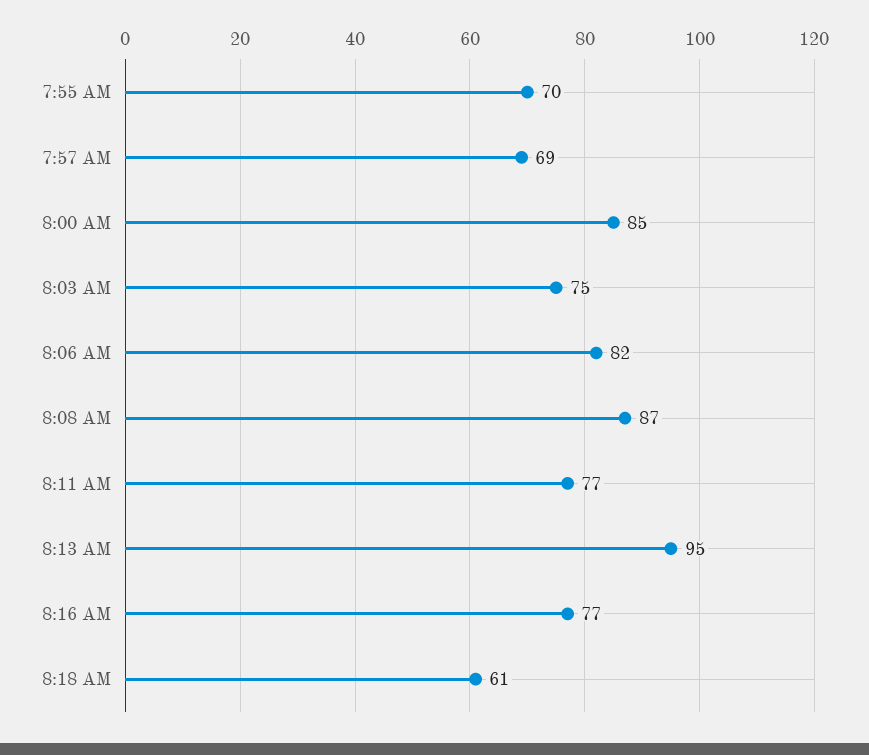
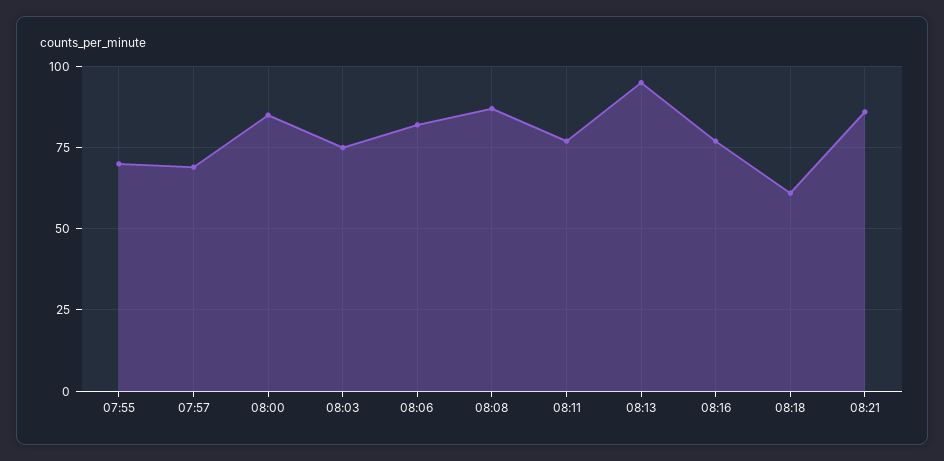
08:21: none -> 85

